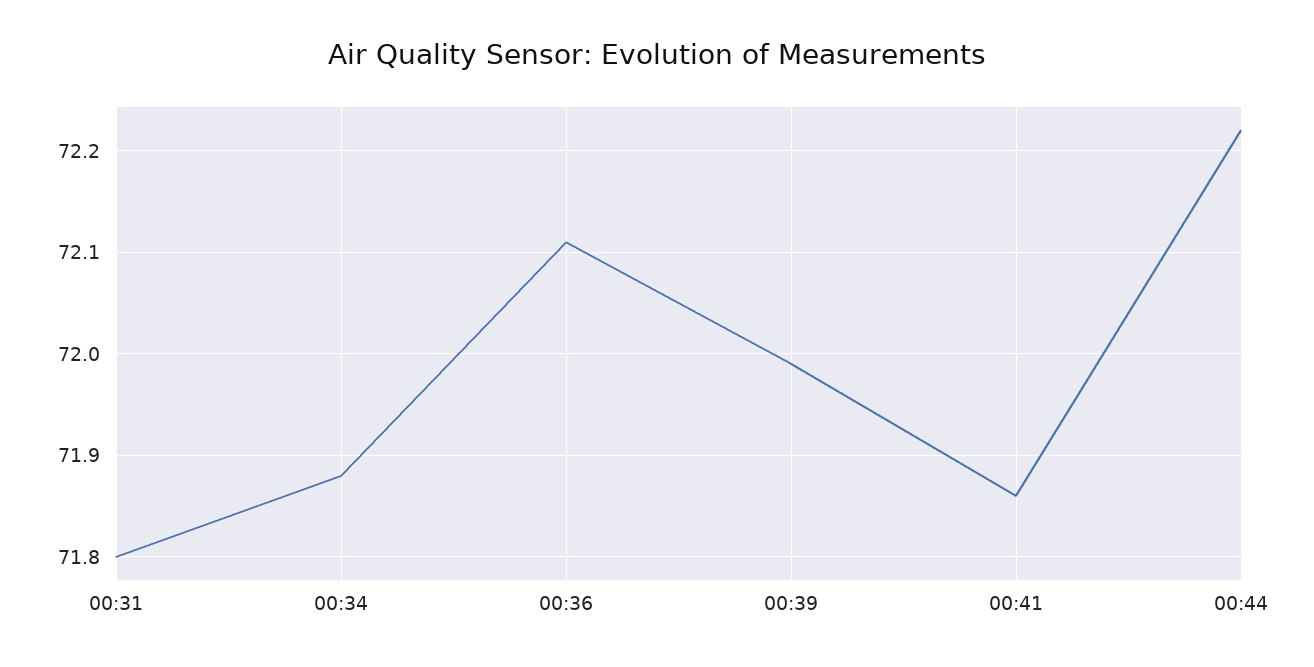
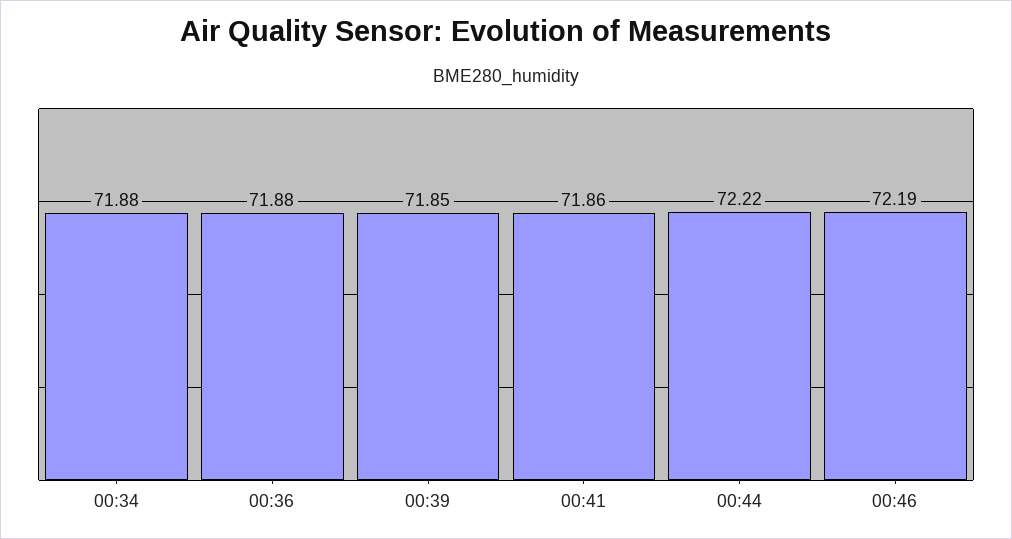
00:31: 71.8 -> none
00:36: 72.11 -> 71.88
00:39: 71.99 -> 71.85
00:46: none -> 72.19

